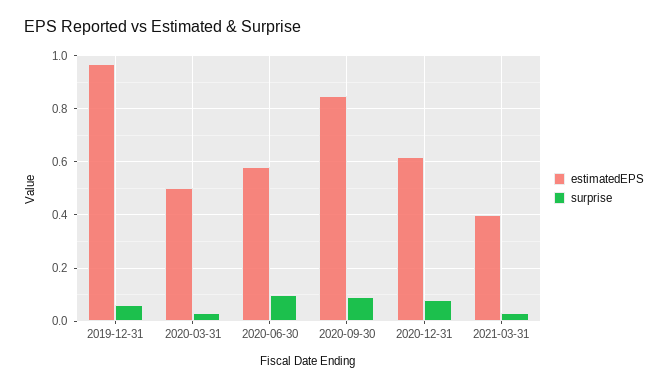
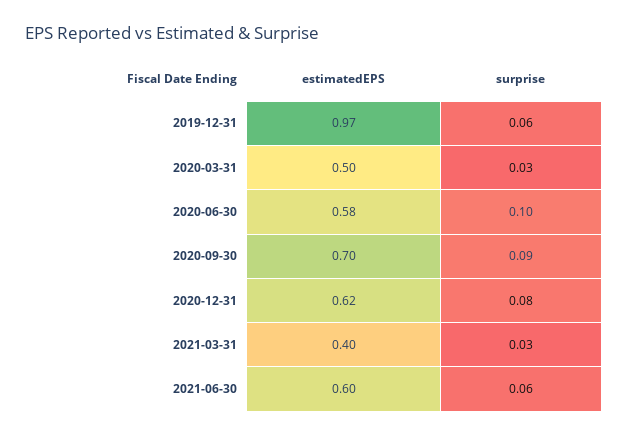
estimatedEPS, 2020-09-30: 0.85 -> 0.7
estimatedEPS, 2021-06-30: none -> 0.6
surprise, 2021-06-30: none -> 0.06

